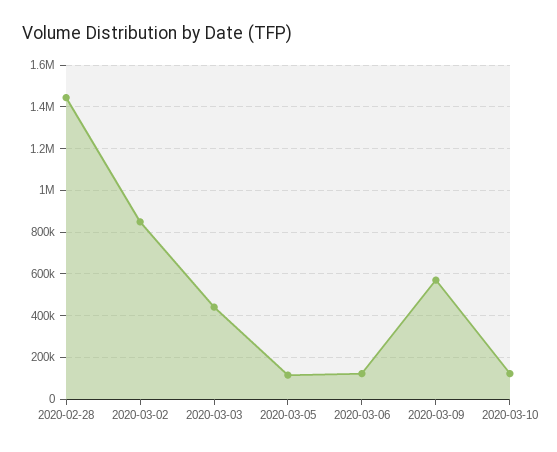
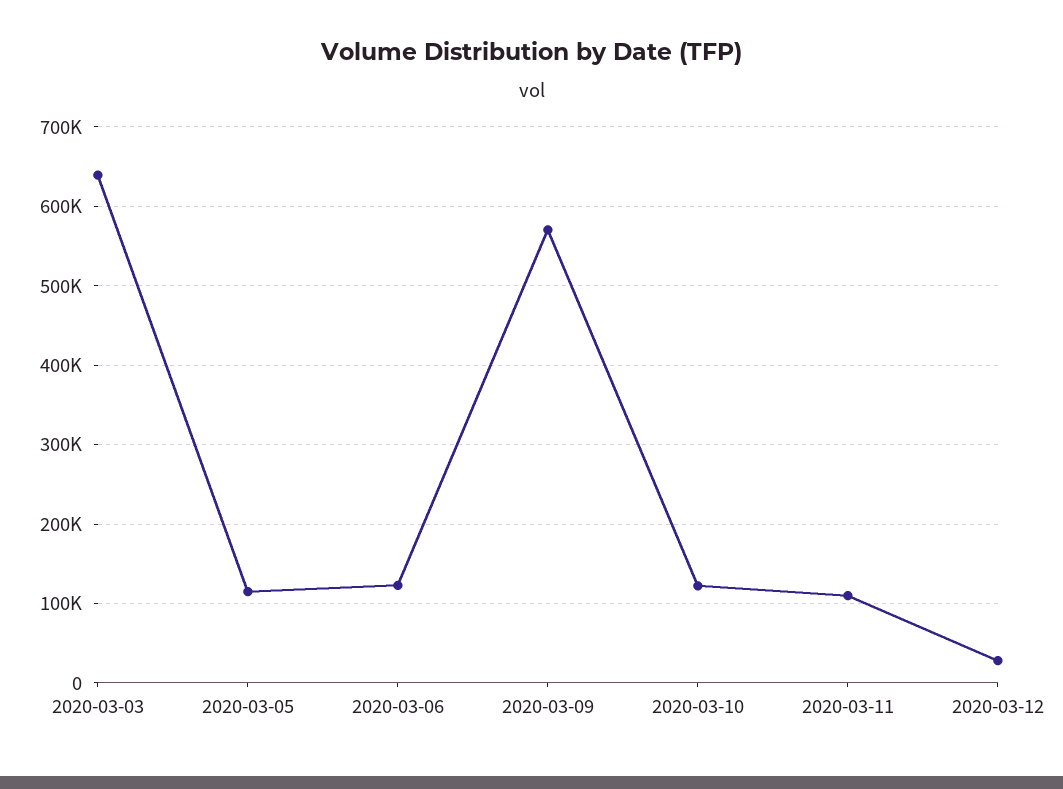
2020-02-28: 1450000 -> none
2020-03-02: 850000 -> none
2020-03-03: 450000 -> 640000
2020-03-11: none -> 110000
2020-03-12: none -> 30000

